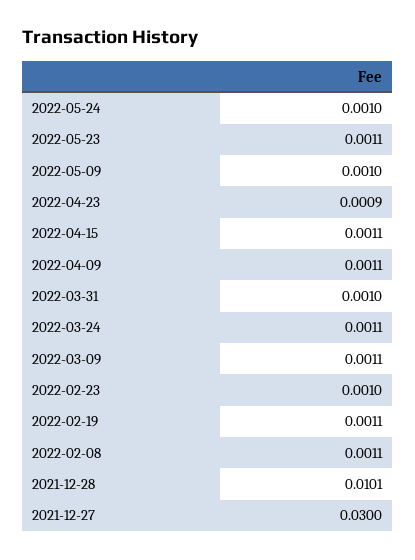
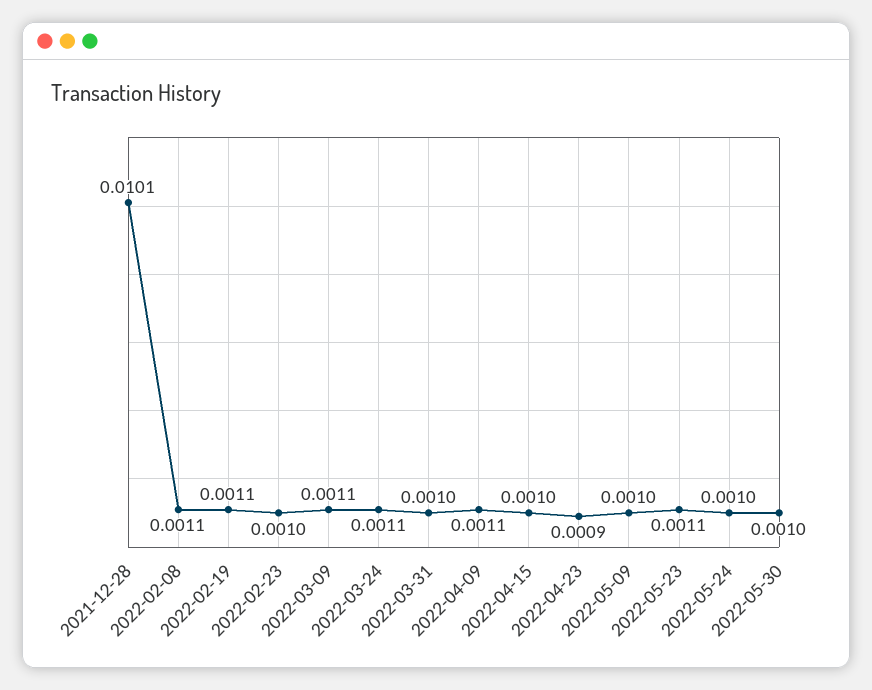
2022-04-15: 0.0011 -> 0.001
2021-12-27: 0.03 -> none
2022-05-30: none -> 0.001

